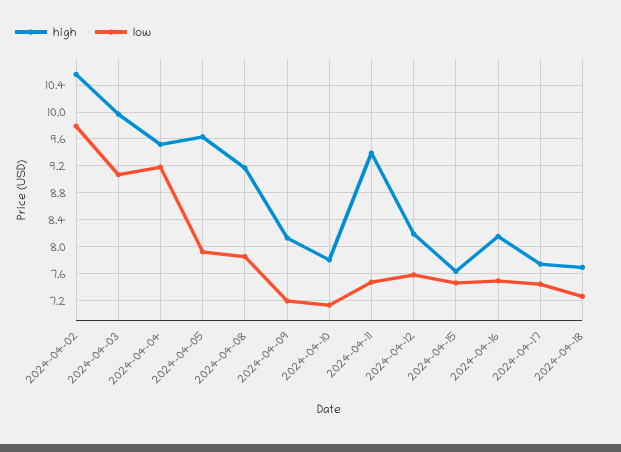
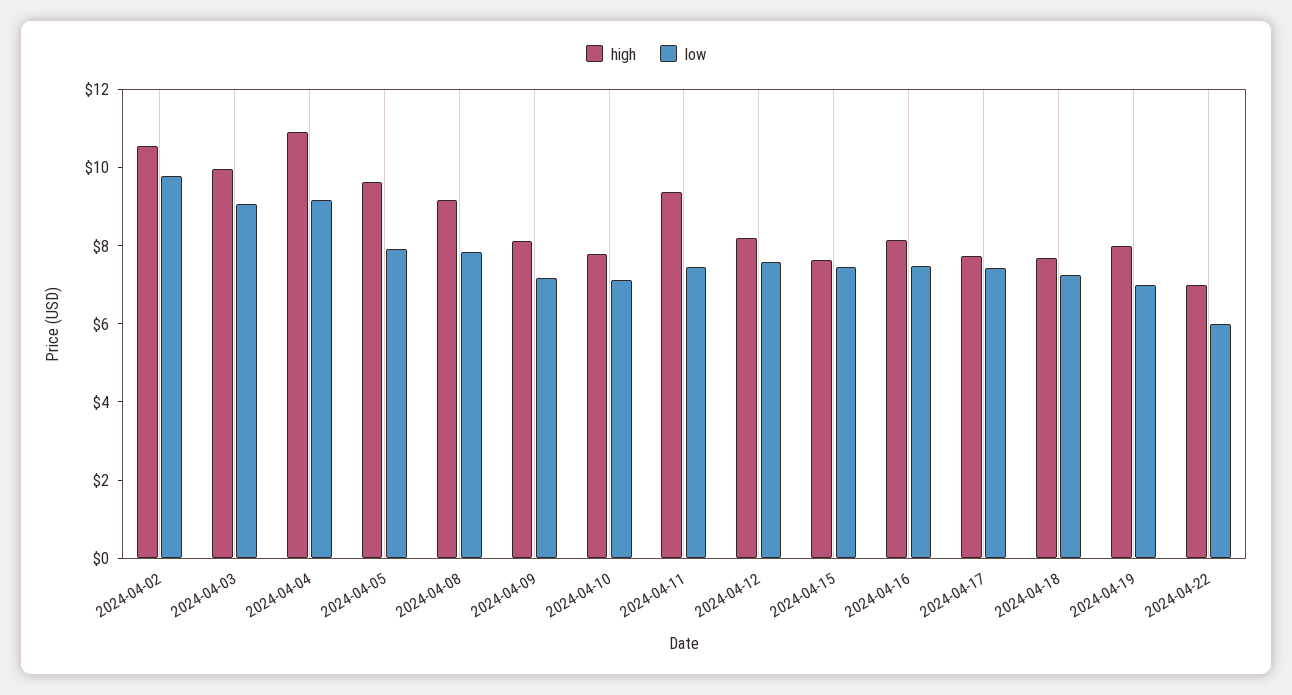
high, 2024-04-04: 9.5 -> 11
high, 2024-04-19: none -> 8
low, 2024-04-19: none -> 7
high, 2024-04-22: none -> 7
low, 2024-04-22: none -> 6

